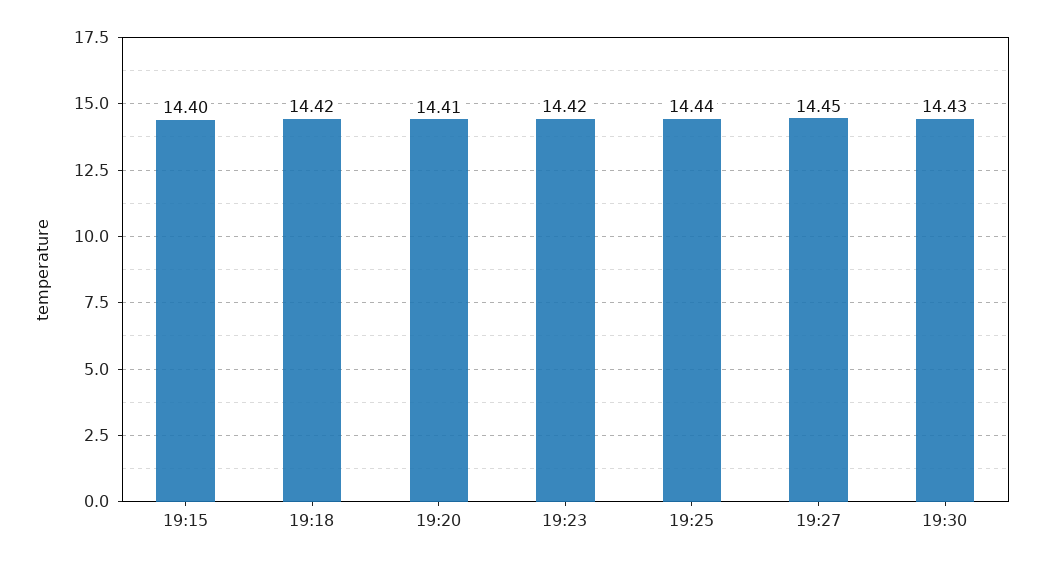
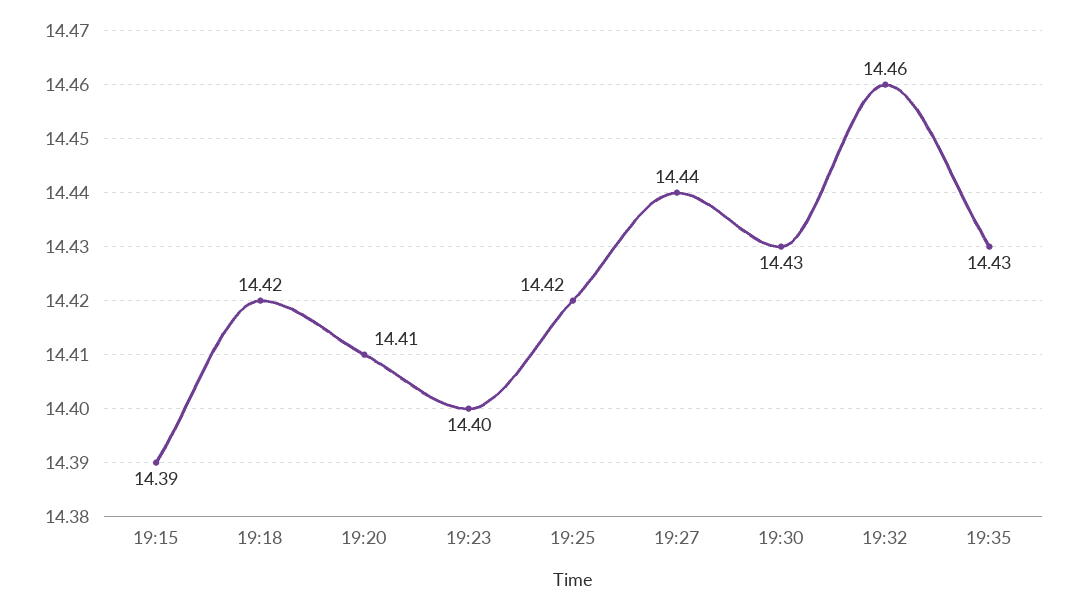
19:15: 14.4 -> 14.39
19:23: 14.42 -> 14.4
19:25: 14.44 -> 14.42
19:27: 14.45 -> 14.44
19:32: none -> 14.46
19:35: none -> 14.43

